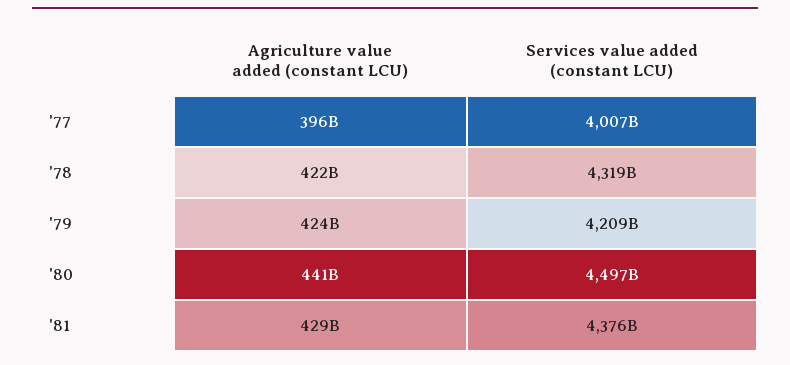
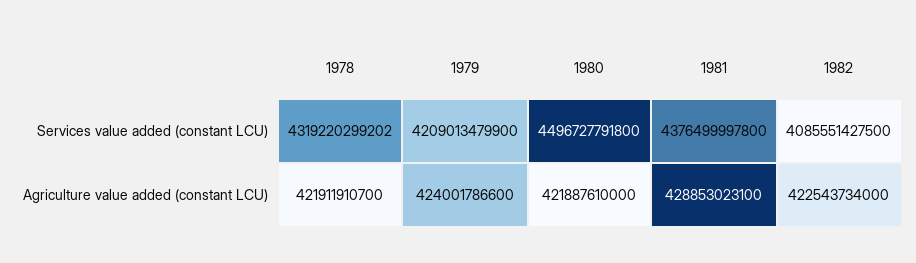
Agriculture value added (constant LCU), '77: 396000000000 -> none
Services value added (constant LCU), '77: 4007000000000 -> none
Agriculture value added (constant LCU), '80: 441000000000 -> 421887610000
Services value added (constant LCU), 1982: none -> 4085551427500
Agriculture value added (constant LCU), 1982: none -> 422543734000

